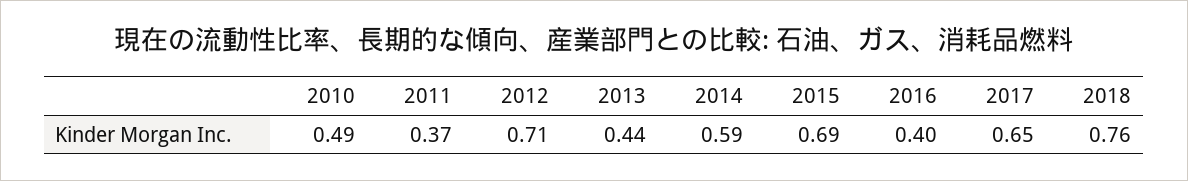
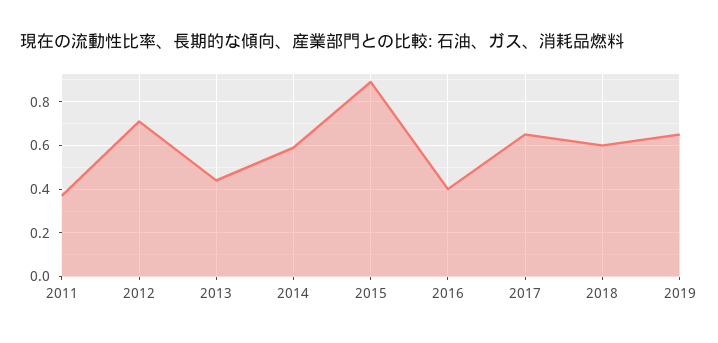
2010: 0.49 -> none
2015: 0.69 -> 0.9
2018: 0.76 -> 0.6
2019: none -> 0.65

